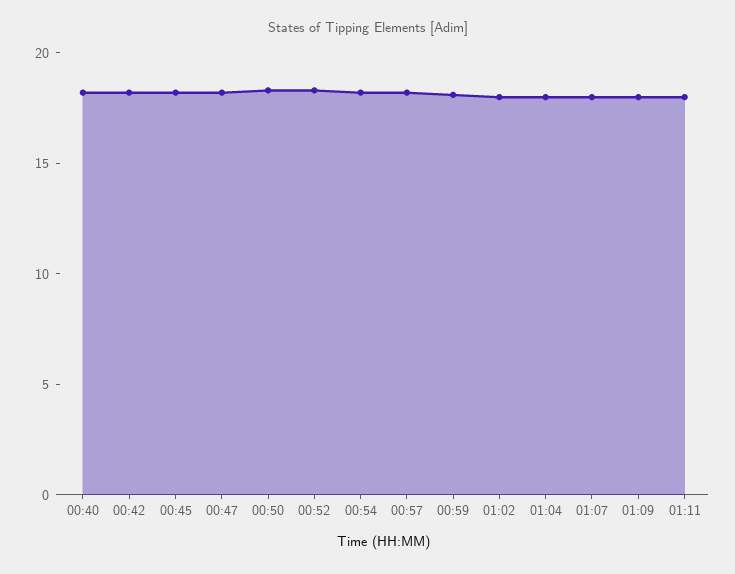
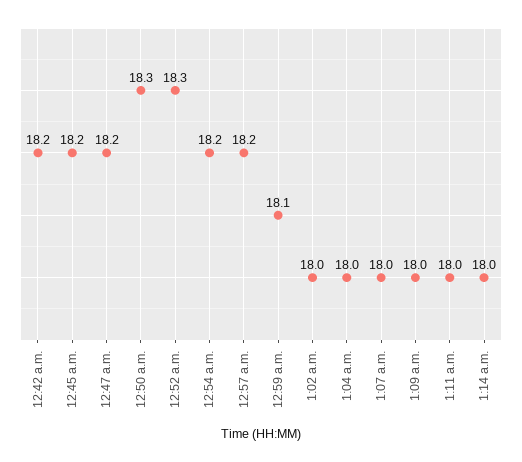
00:40: 18 -> none
1:14 a.m.: none -> 18

